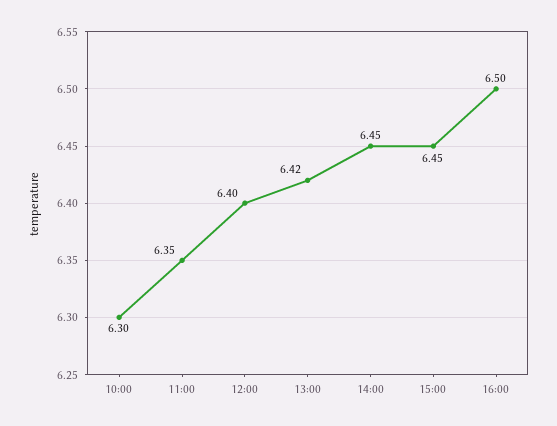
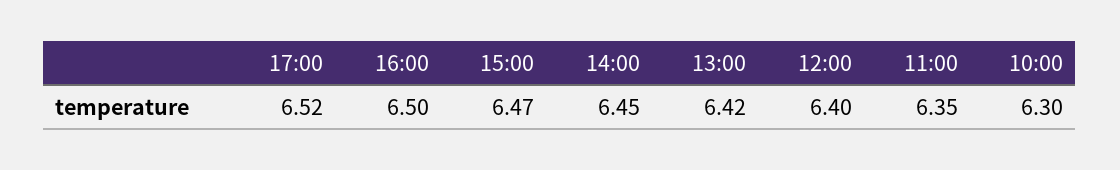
15:00: 6.45 -> 6.47
17:00: none -> 6.52

